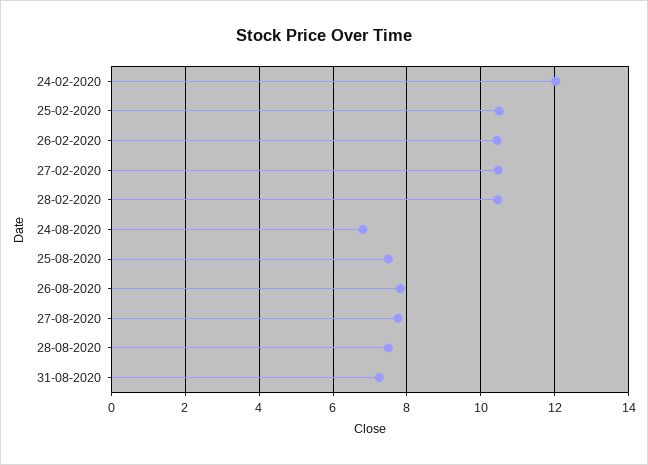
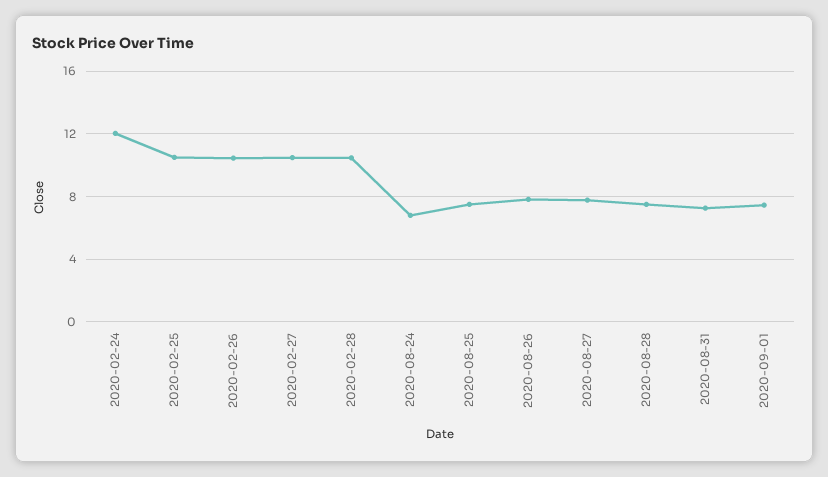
2020-09-01: none -> 7.5

